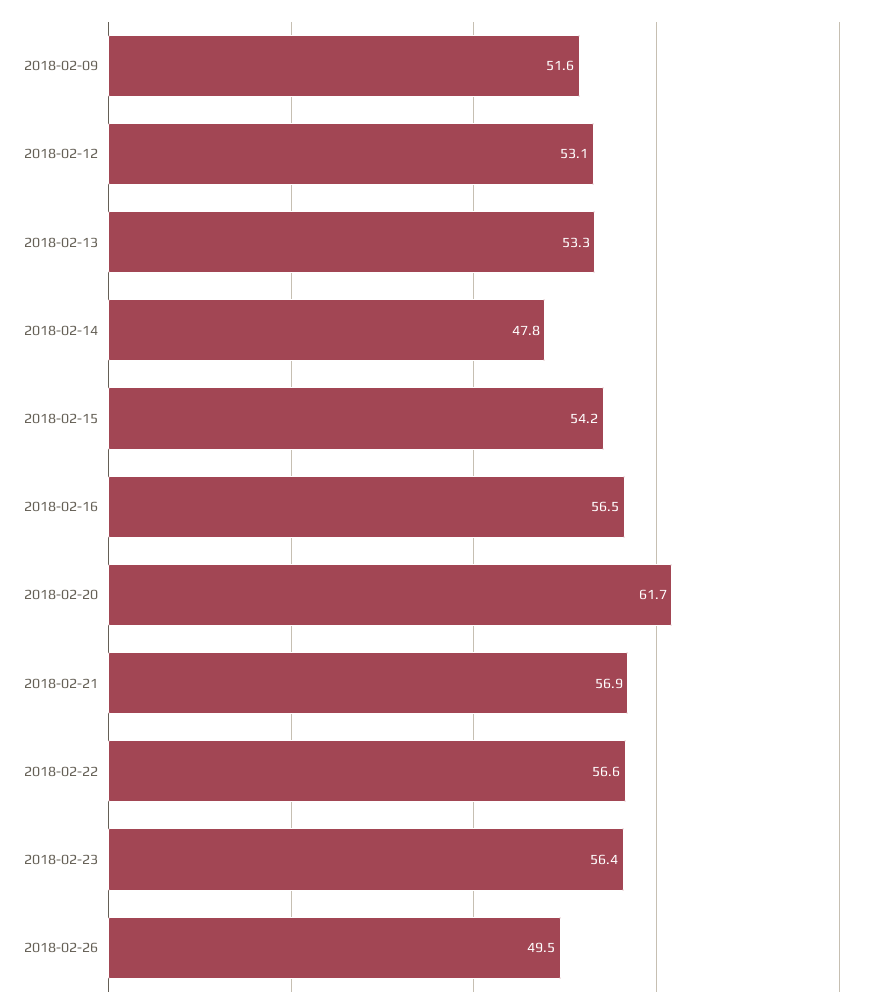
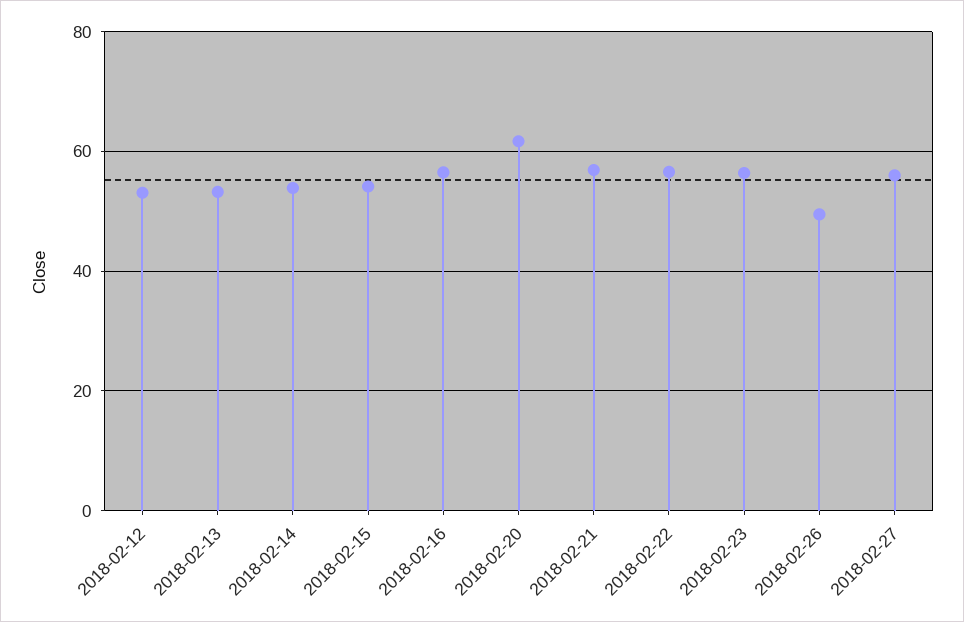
2018-02-09: 51.6 -> none
2018-02-14: 47.8 -> 54
2018-02-27: none -> 56

